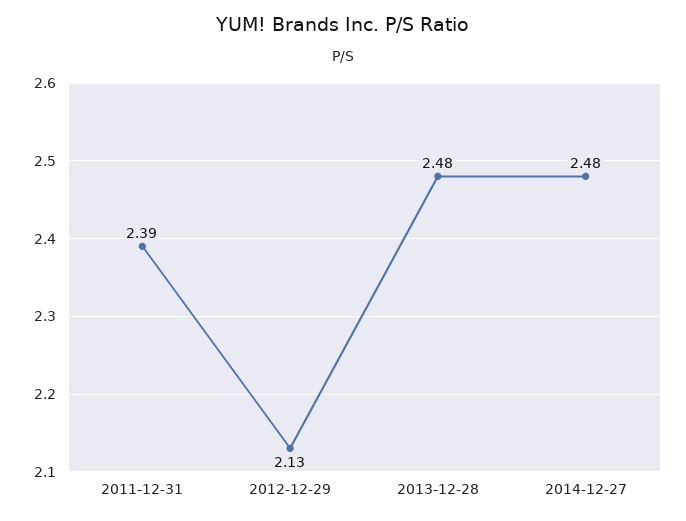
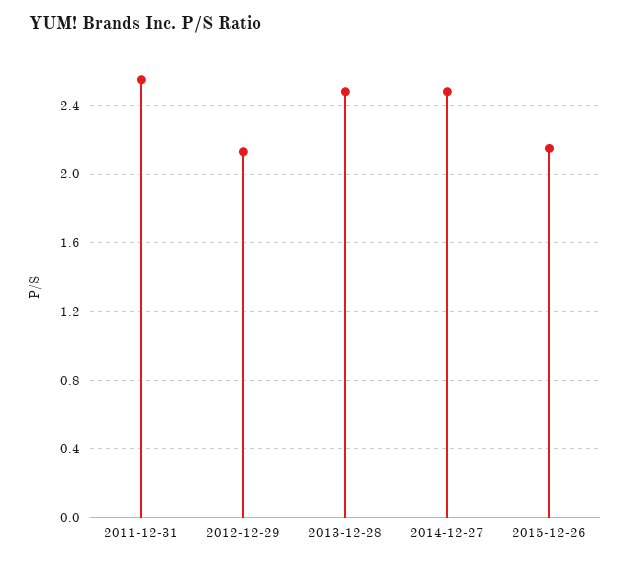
2011-12-31: 2.39 -> 2.55
2015-12-26: none -> 2.15

